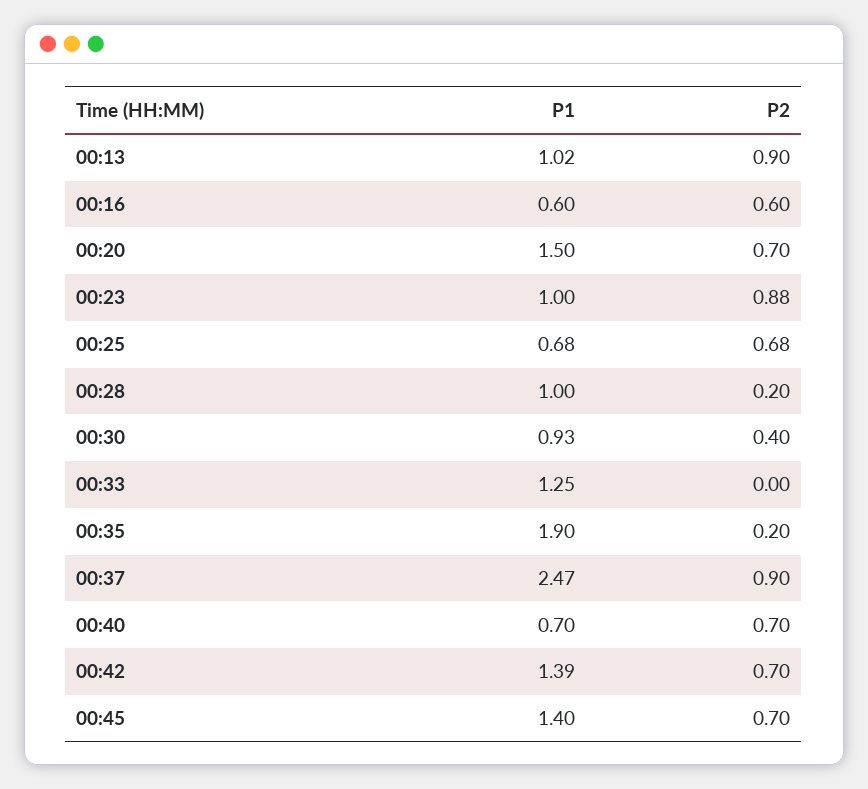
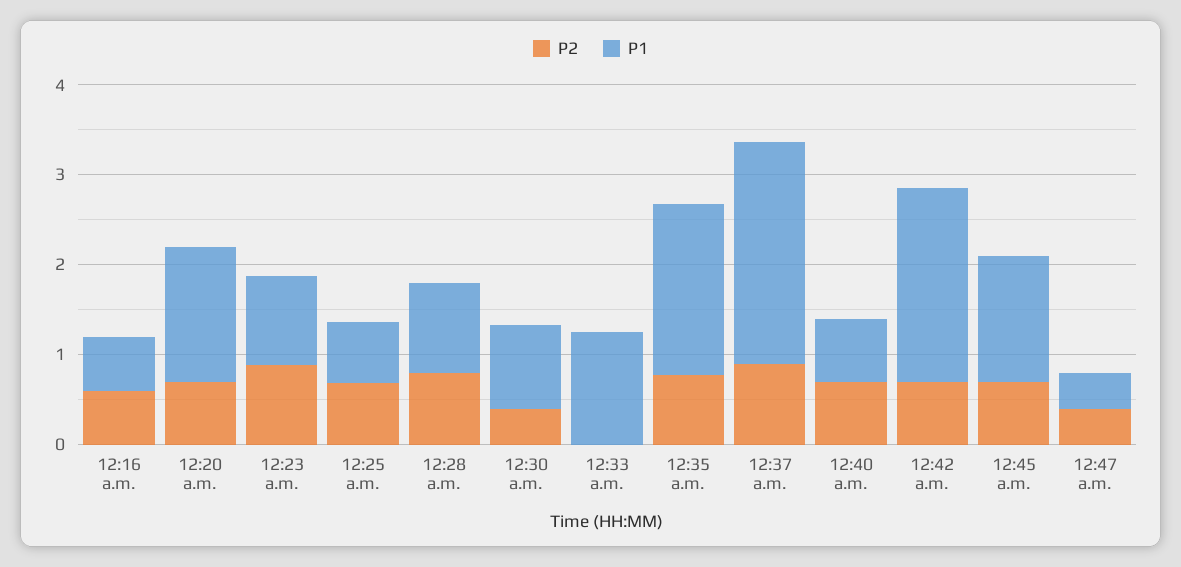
P1, 00:13: 1.02 -> none
P2, 00:13: 0.9 -> none
P2, 00:28: 0.2 -> 0.8
P2, 00:35: 0.2 -> 0.8
P1, 00:42: 1.39 -> 2.2
P2, 12:47 a.m.: none -> 0.4
P1, 12:47 a.m.: none -> 0.4

